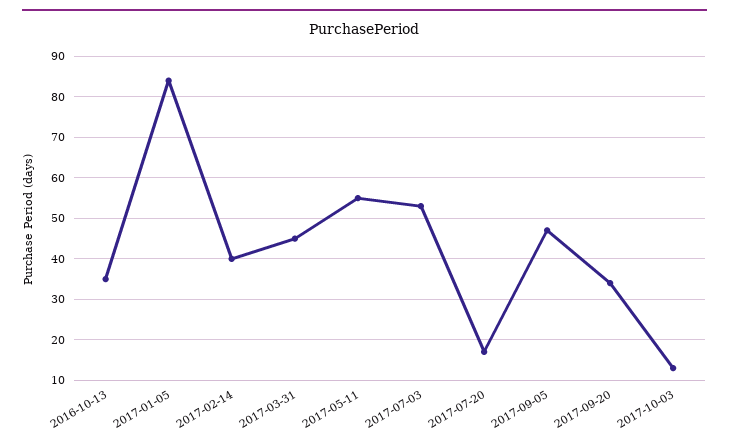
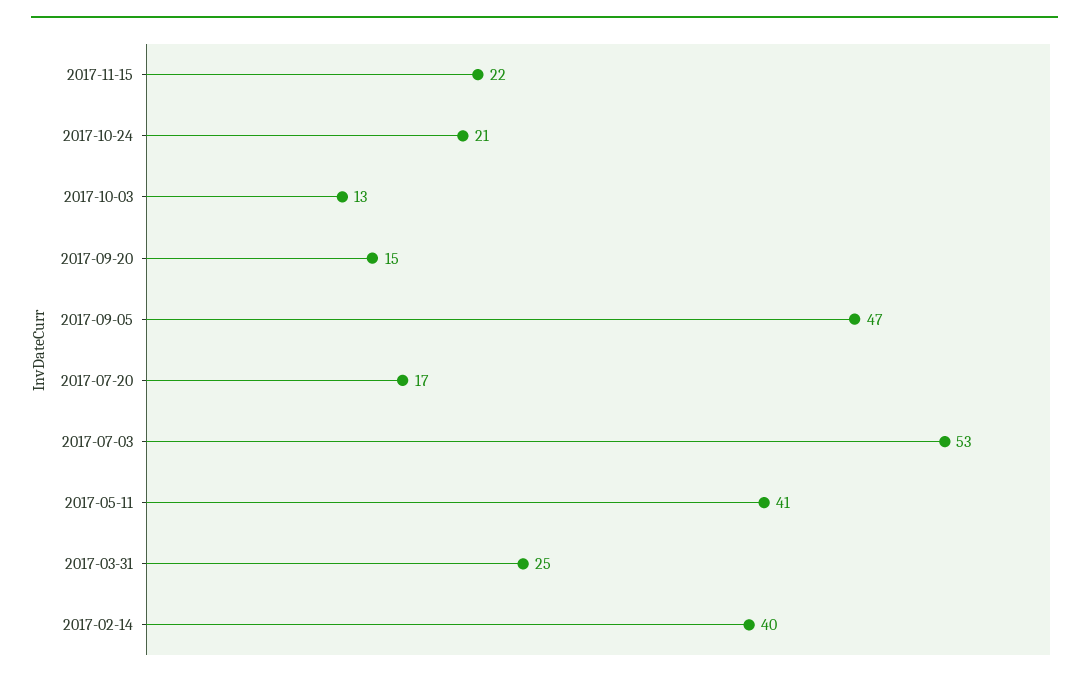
2016-10-13: 35 -> none
2017-01-05: 85 -> none
2017-03-31: 45 -> 25
2017-05-11: 55 -> 41
2017-09-20: 35 -> 15
2017-11-15: none -> 22
2017-10-24: none -> 21

